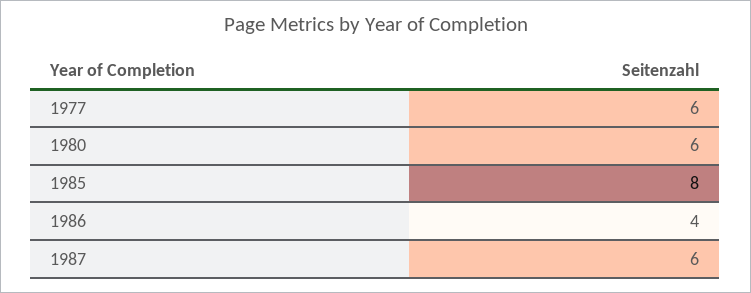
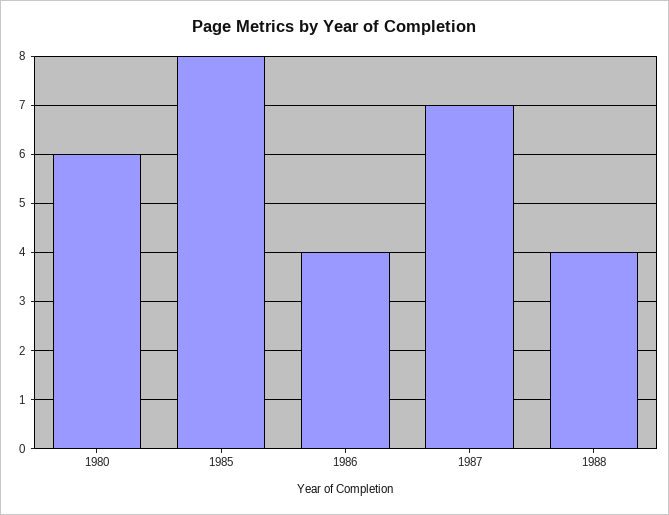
1977: 6 -> none
1987: 6 -> 7
1988: none -> 4

